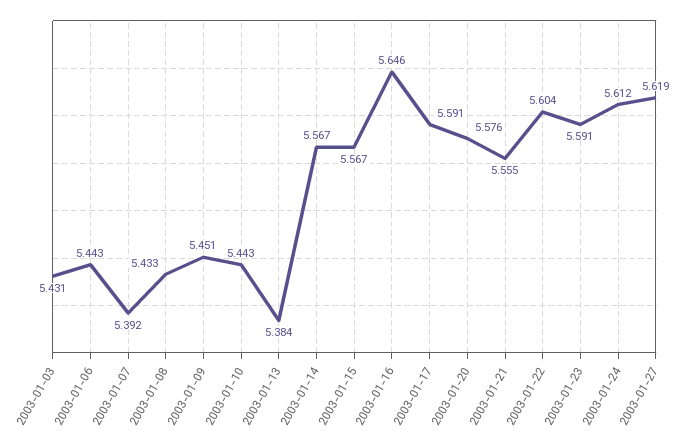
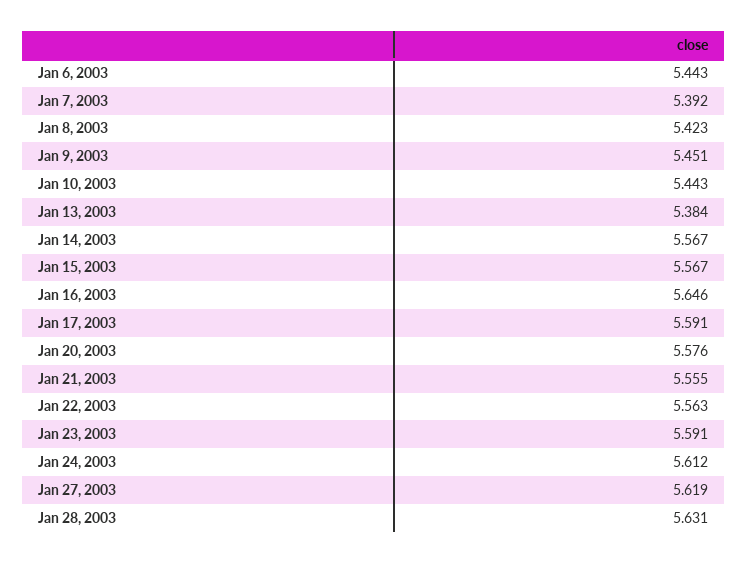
2003-01-03: 5.431 -> none
2003-01-08: 5.433 -> 5.423
2003-01-22: 5.604 -> 5.563
Jan 28, 2003: none -> 5.631

